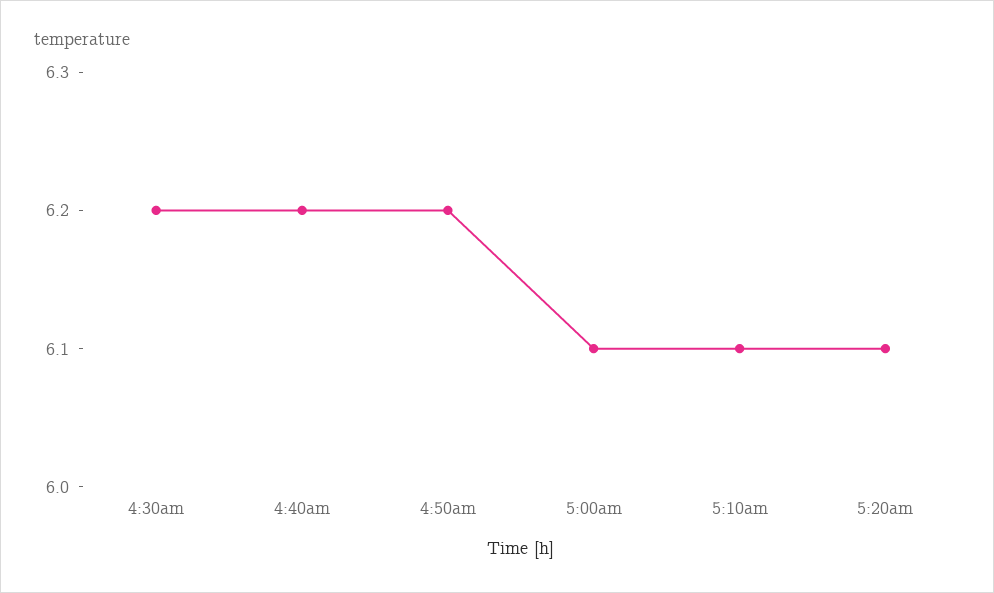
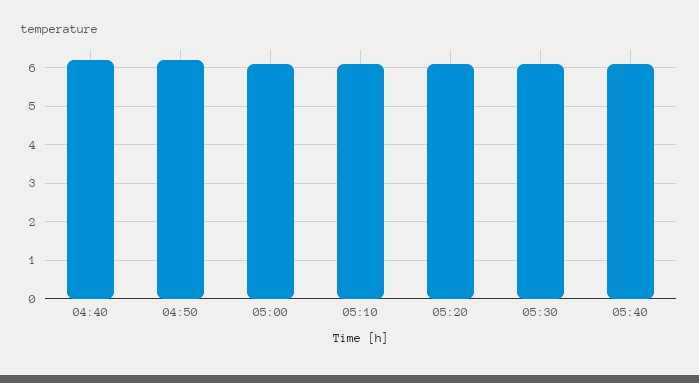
4:30am: 6.2 -> none
05:30: none -> 6
05:40: none -> 6

